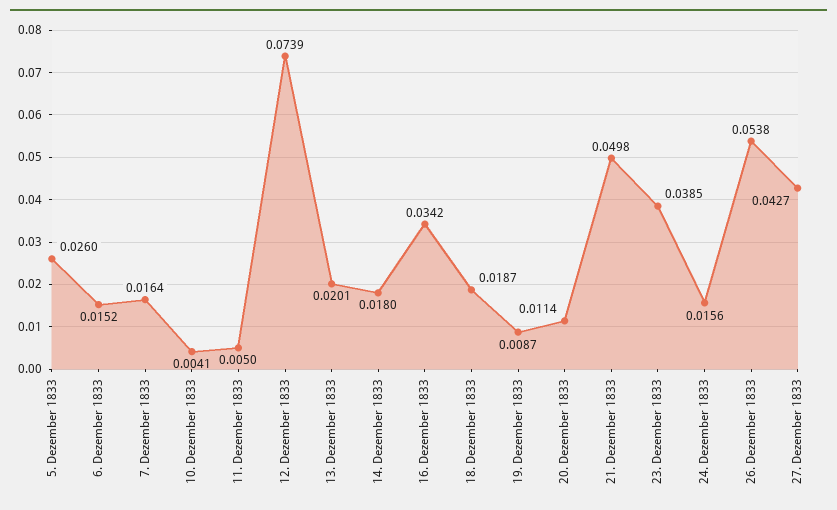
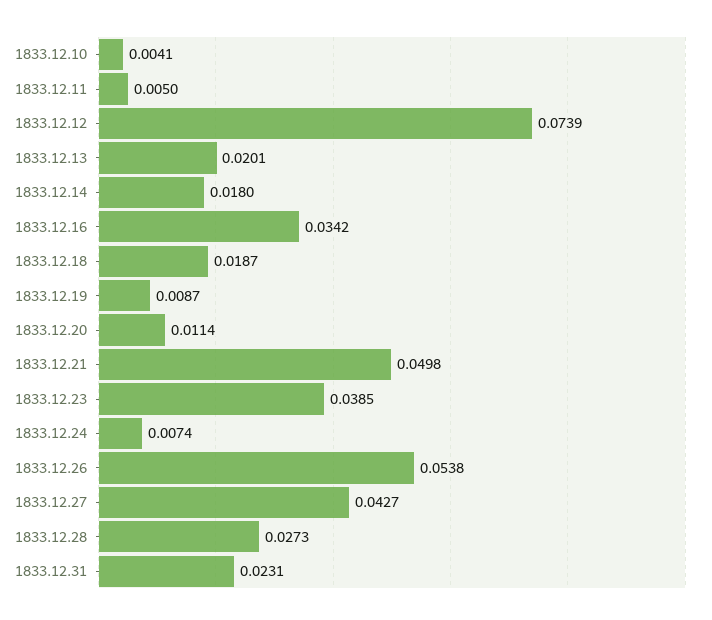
5. Dezember 1833: 0.026 -> none
6. Dezember 1833: 0.0152 -> none
7. Dezember 1833: 0.0164 -> none
24. Dezember 1833: 0.0156 -> 0.0074
1833.12.28: none -> 0.0273
1833.12.31: none -> 0.0231

